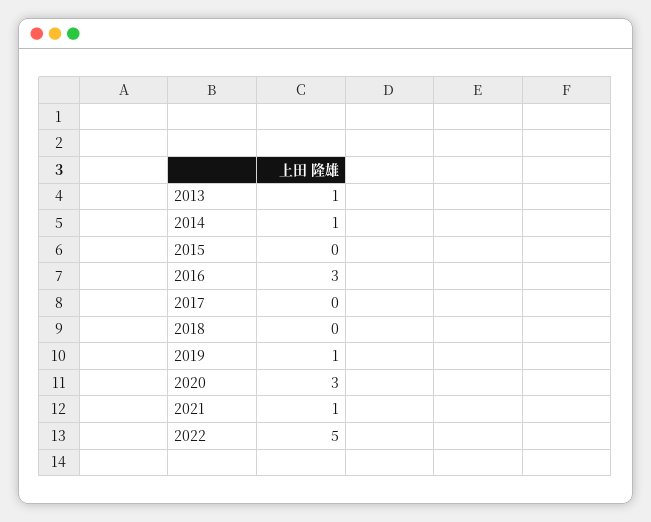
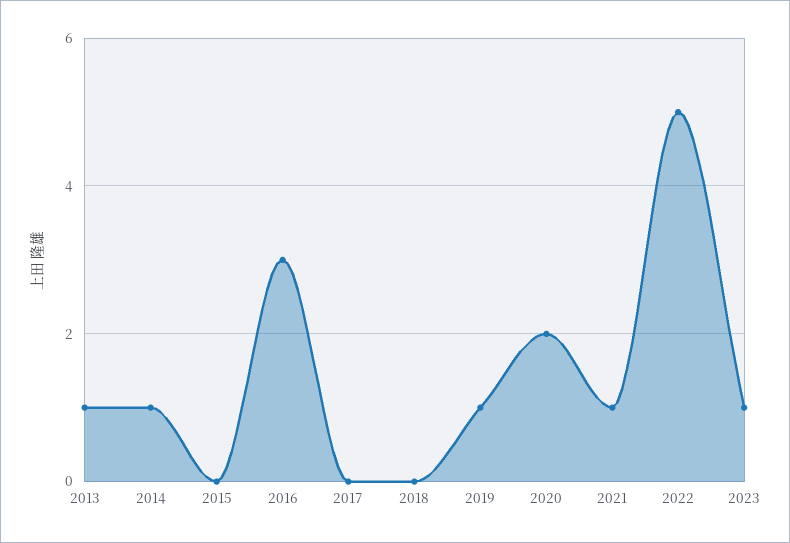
2020: 3 -> 2
2023: none -> 1

